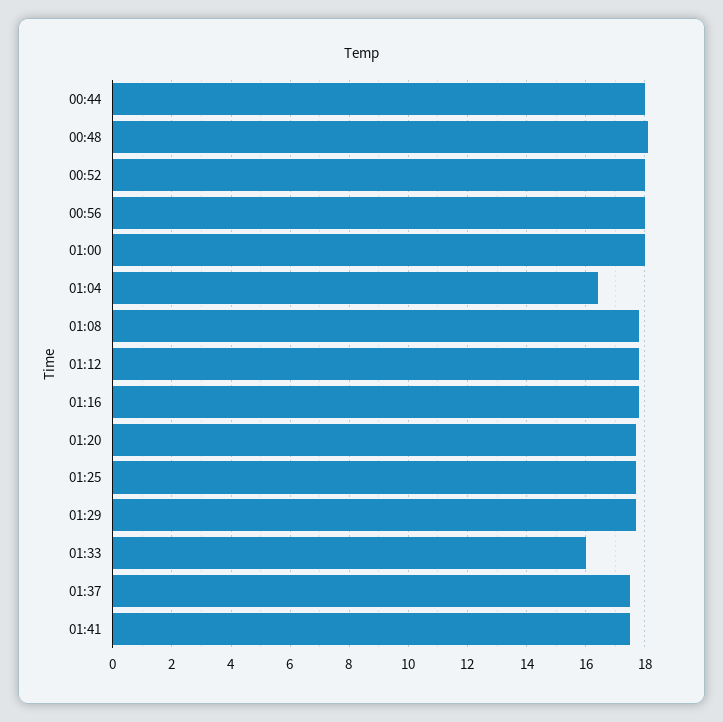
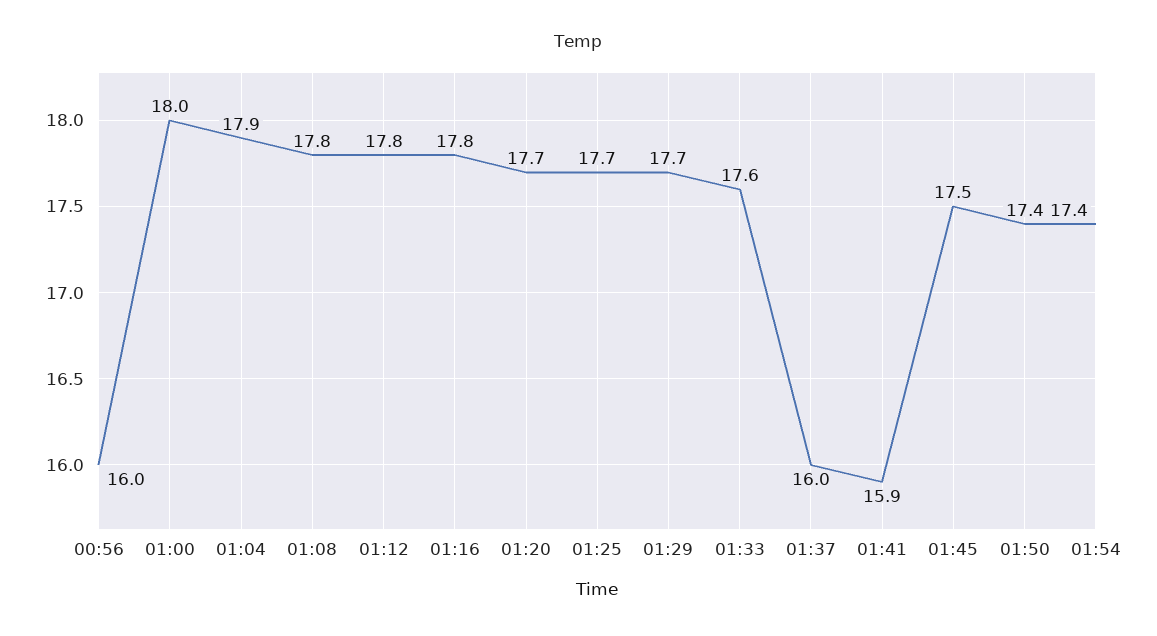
00:44: 18 -> none
00:48: 18 -> none
00:52: 18 -> none
00:56: 18 -> 16
01:04: 16.5 -> 17.9
01:33: 16 -> 17.6
01:37: 17.5 -> 16
01:41: 17.5 -> 15.9
01:45: none -> 17.5
01:50: none -> 17.4
01:54: none -> 17.4

